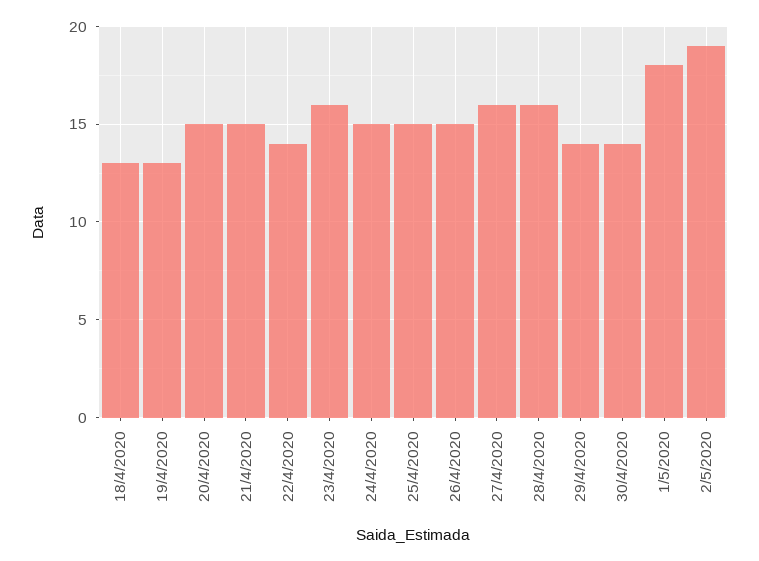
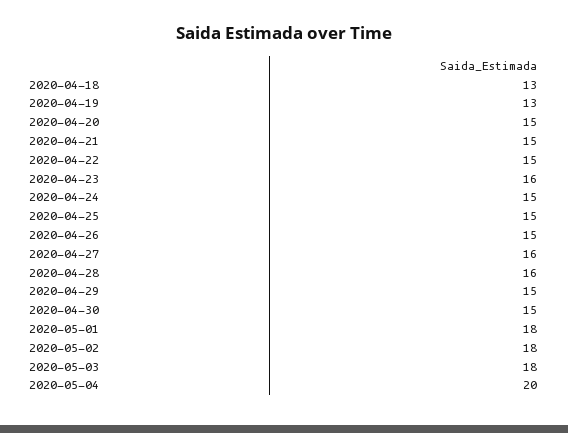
22/4/2020: 14 -> 15
29/4/2020: 14 -> 15
30/4/2020: 14 -> 15
2/5/2020: 19 -> 18
2020-05-03: none -> 18
2020-05-04: none -> 20

